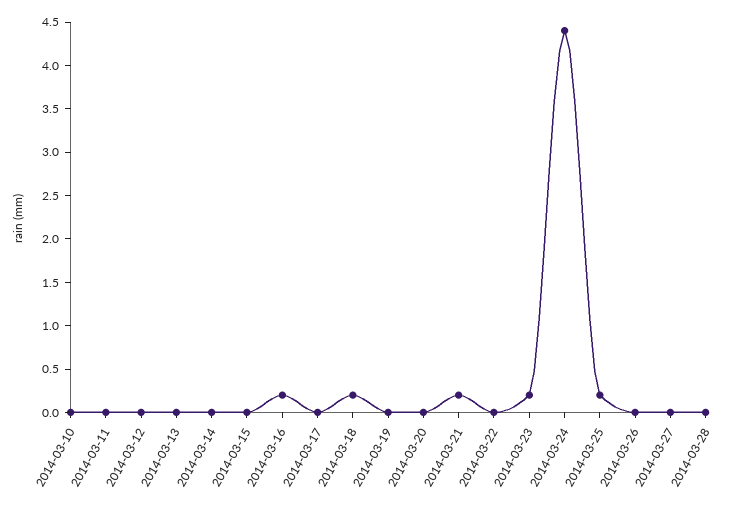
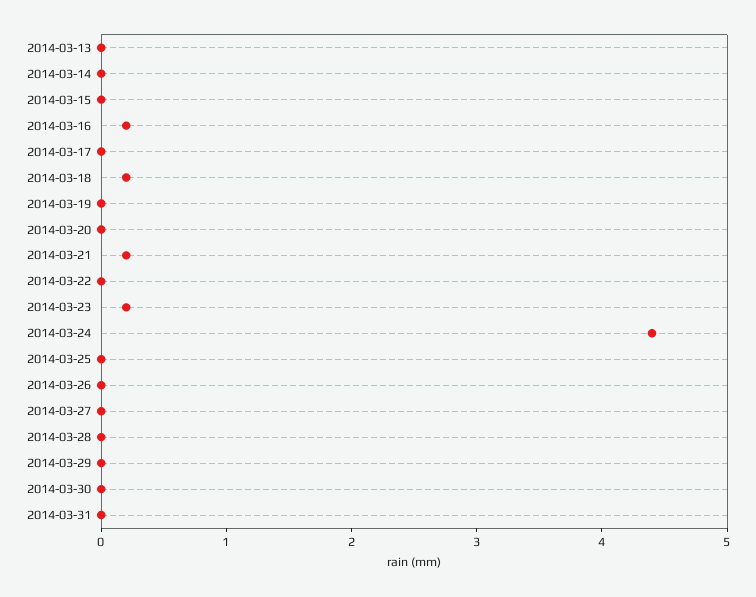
2014-03-10: 0 -> none
2014-03-11: 0 -> none
2014-03-12: 0 -> none
2014-03-25: 0.2 -> 0
2014-03-29: none -> 0
2014-03-30: none -> 0
2014-03-31: none -> 0

